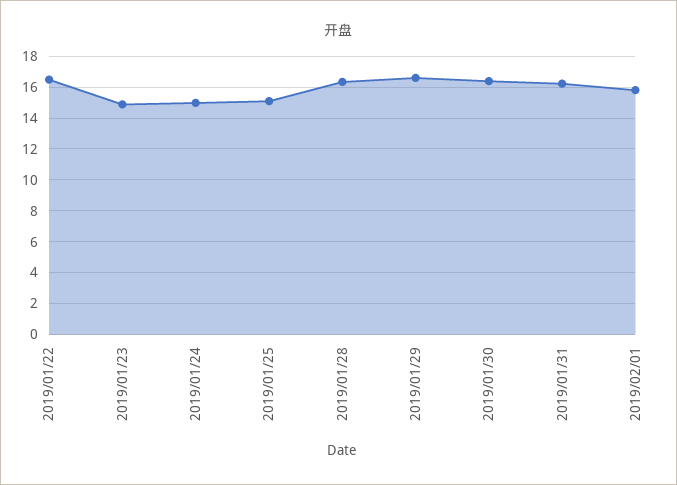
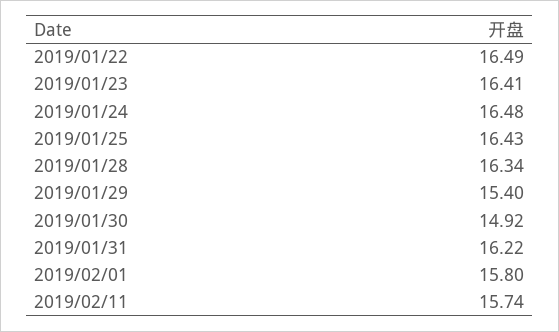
2019/01/23: 15 -> 16.41
2019/01/24: 15 -> 16.48
2019/01/25: 15 -> 16.43
2019/01/29: 16.5 -> 15.4
2019/01/30: 16.5 -> 14.92
2019/02/11: none -> 15.74

